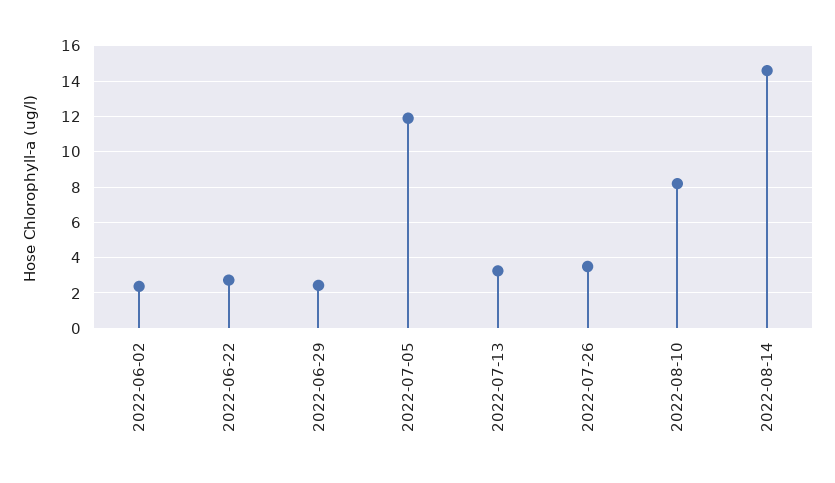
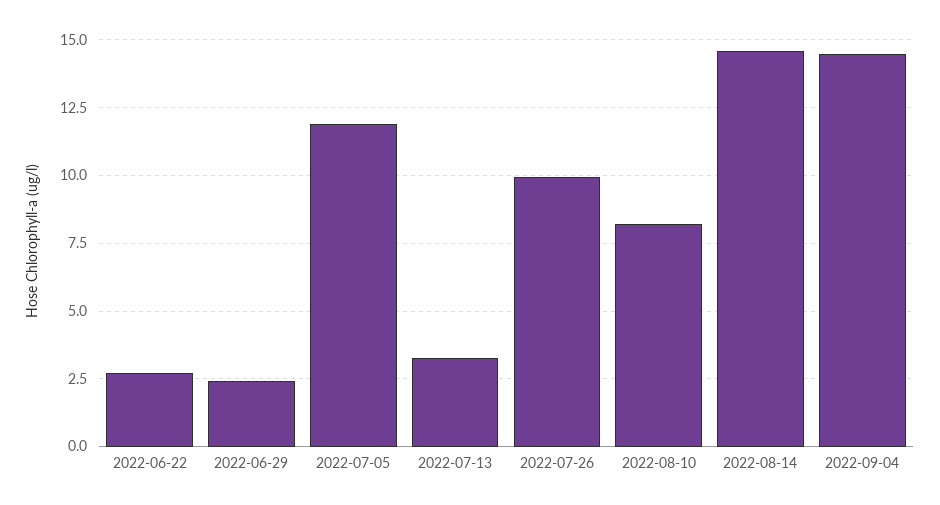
2022-06-02: 2.5 -> none
2022-07-26: 3.5 -> 10
2022-09-04: none -> 14.5

